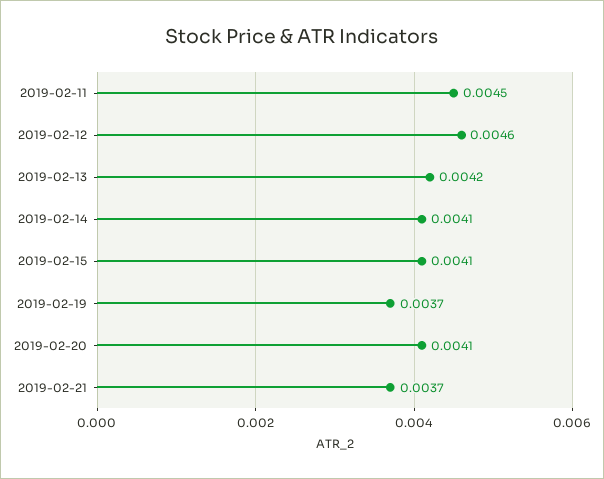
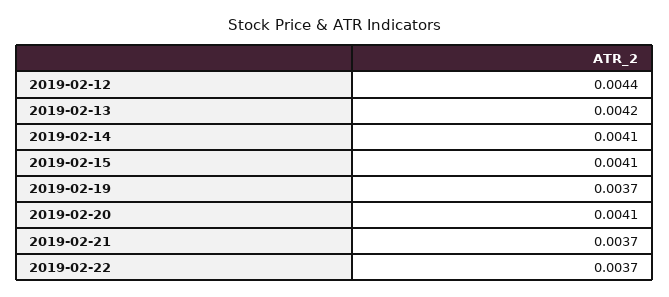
2019-02-11: 0.0045 -> none
2019-02-12: 0.0046 -> 0.0044
2019-02-22: none -> 0.0037

